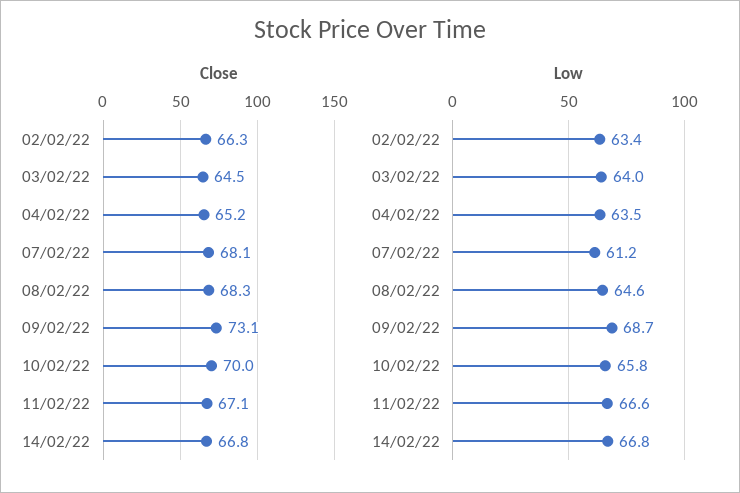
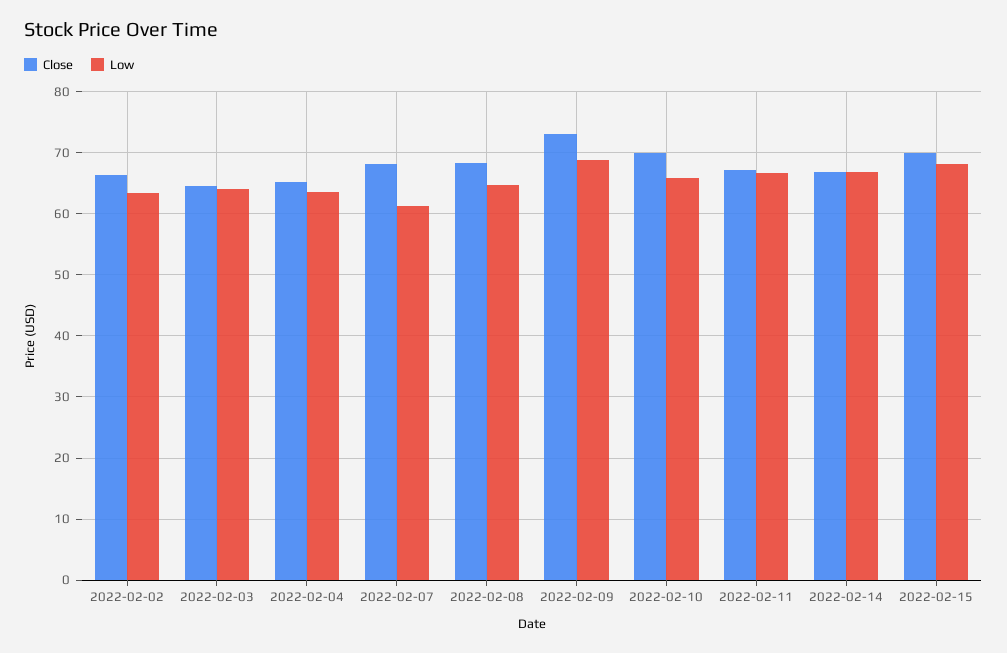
Close, 2022-02-15: none -> 70
Low, 2022-02-15: none -> 68

